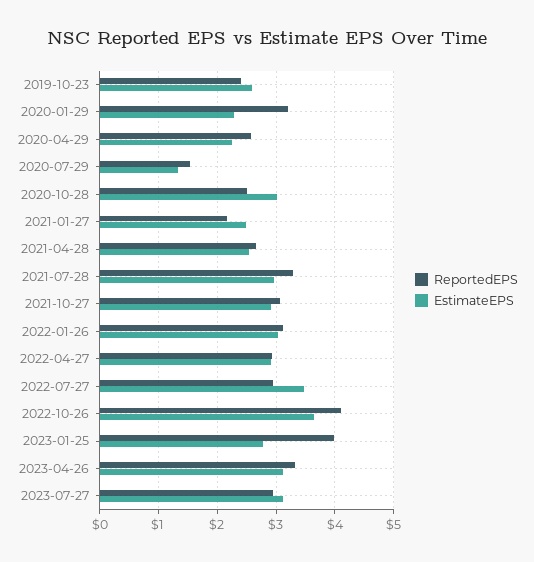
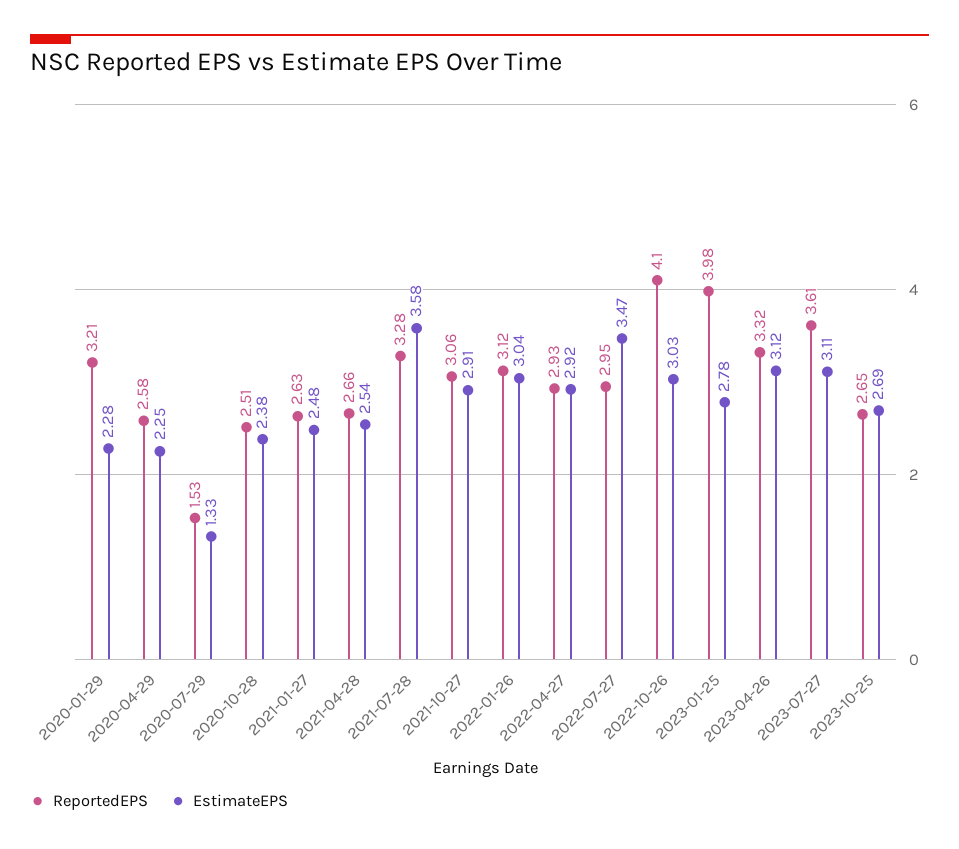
ReportedEPS, 2019-10-23: 2.4 -> none
EstimateEPS, 2019-10-23: 2.6 -> none
EstimateEPS, 2020-10-28: 3 -> 2.38
ReportedEPS, 2021-01-27: 2.2 -> 2.63
EstimateEPS, 2021-07-28: 3 -> 3.58
EstimateEPS, 2022-10-26: 3.6 -> 3.03
ReportedEPS, 2023-07-27: 3 -> 3.61
ReportedEPS, 2023-10-25: none -> 2.65
EstimateEPS, 2023-10-25: none -> 2.69

